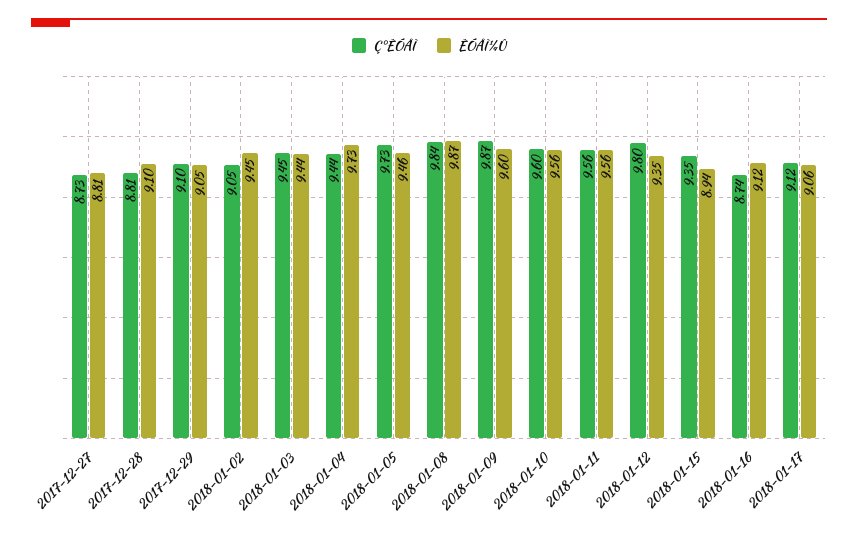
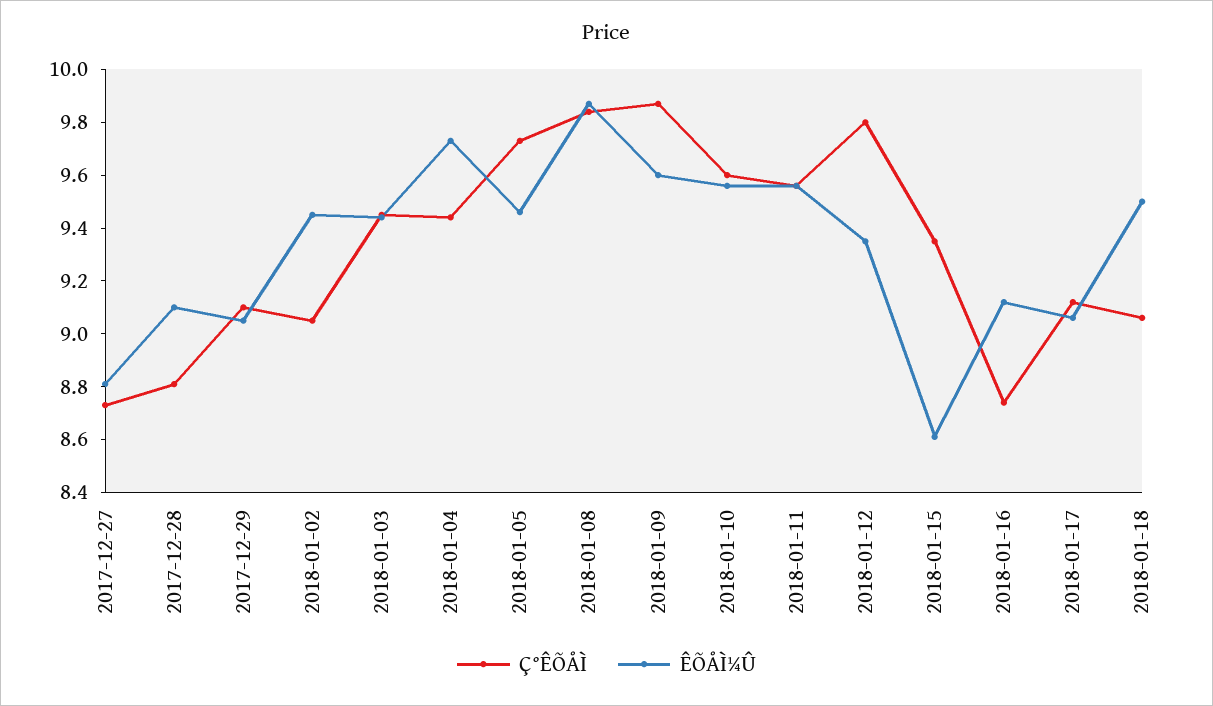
ÊÕÅÌ¼Û, 2018-01-15: 8.94 -> 8.6
Ç°ÊÕÅÌ, 2018-01-18: none -> 9.05
ÊÕÅÌ¼Û, 2018-01-18: none -> 9.5

